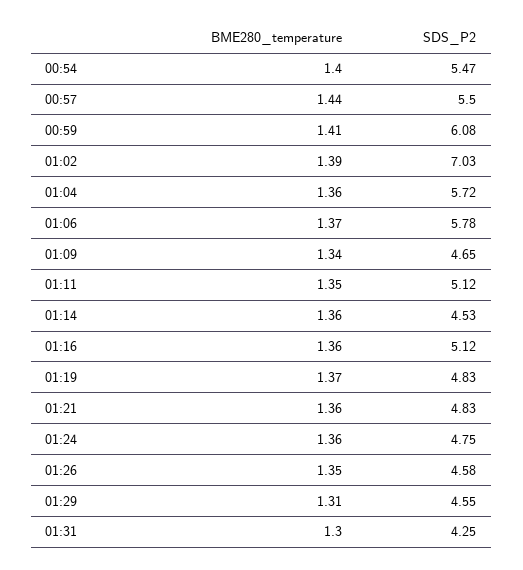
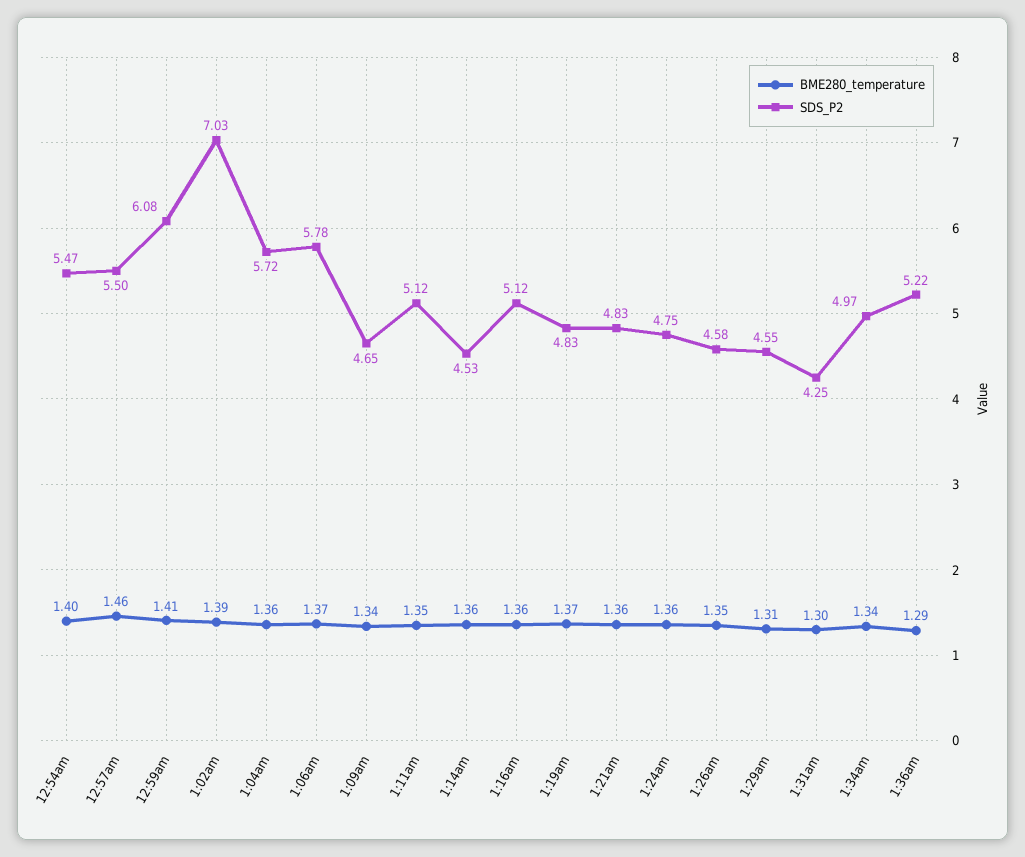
BME280_temperature, 00:57: 1.44 -> 1.46
BME280_temperature, 1:34am: none -> 1.34
SDS_P2, 1:34am: none -> 4.97
BME280_temperature, 1:36am: none -> 1.29
SDS_P2, 1:36am: none -> 5.22

